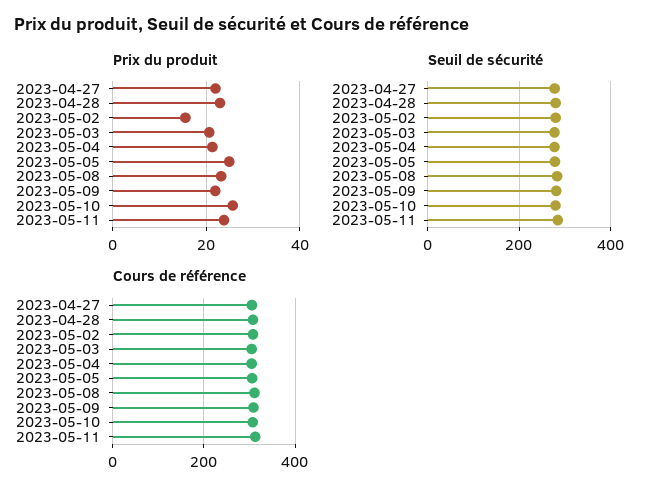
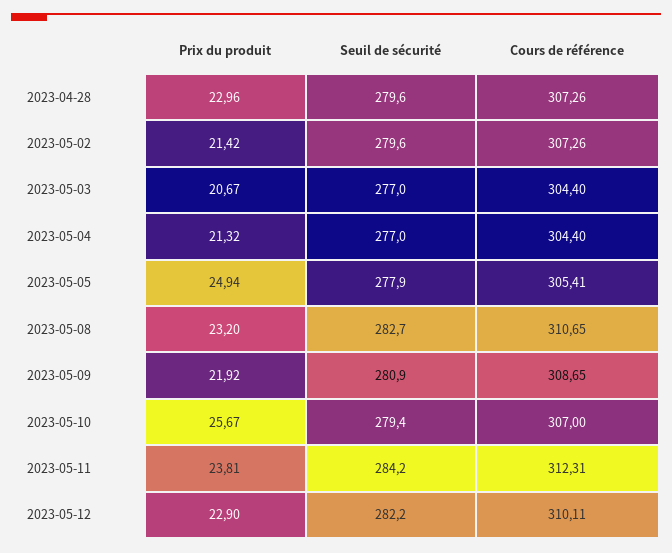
Prix du produit, 2023-04-27: 22 -> none
Prix du produit, 2023-05-02: 16 -> 21.42
Seuil de sécurité, 2023-04-27: 280 -> none
Cours de référence, 2023-04-27: 300 -> none
Prix du produit, 2023-05-12: none -> 22.9
Seuil de sécurité, 2023-05-12: none -> 282.2
Cours de référence, 2023-05-12: none -> 310.11

